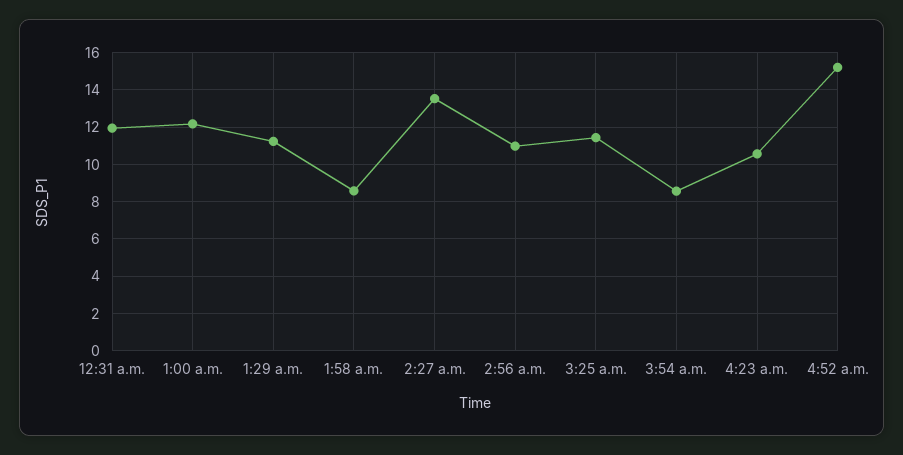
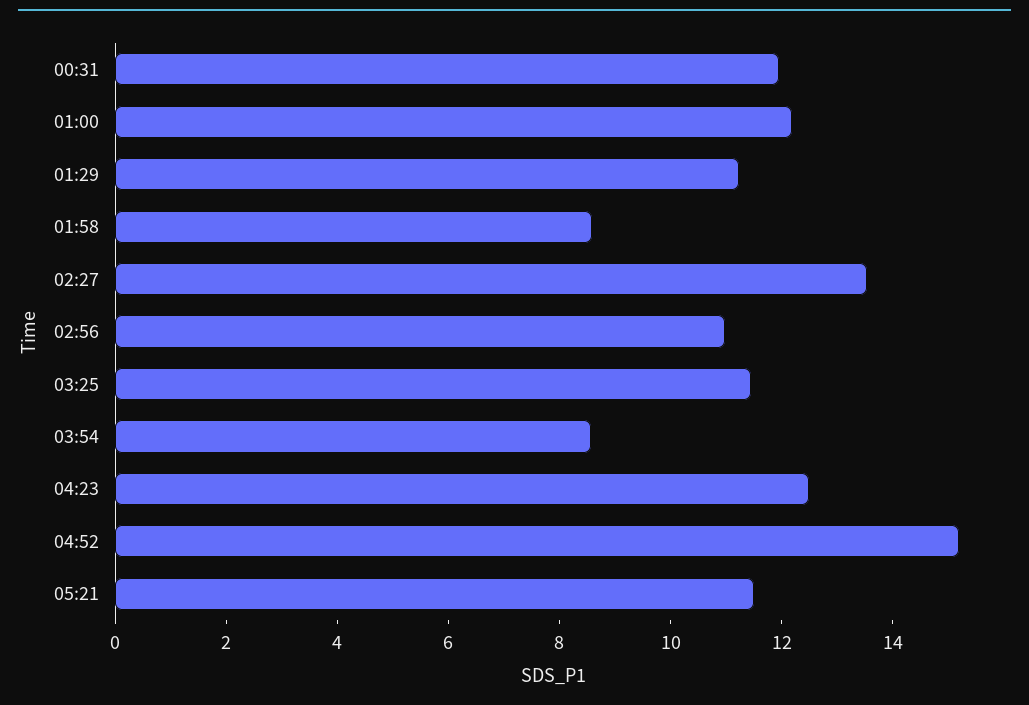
4:23 a.m.: 10.5 -> 12.5
05:21: none -> 11.5

